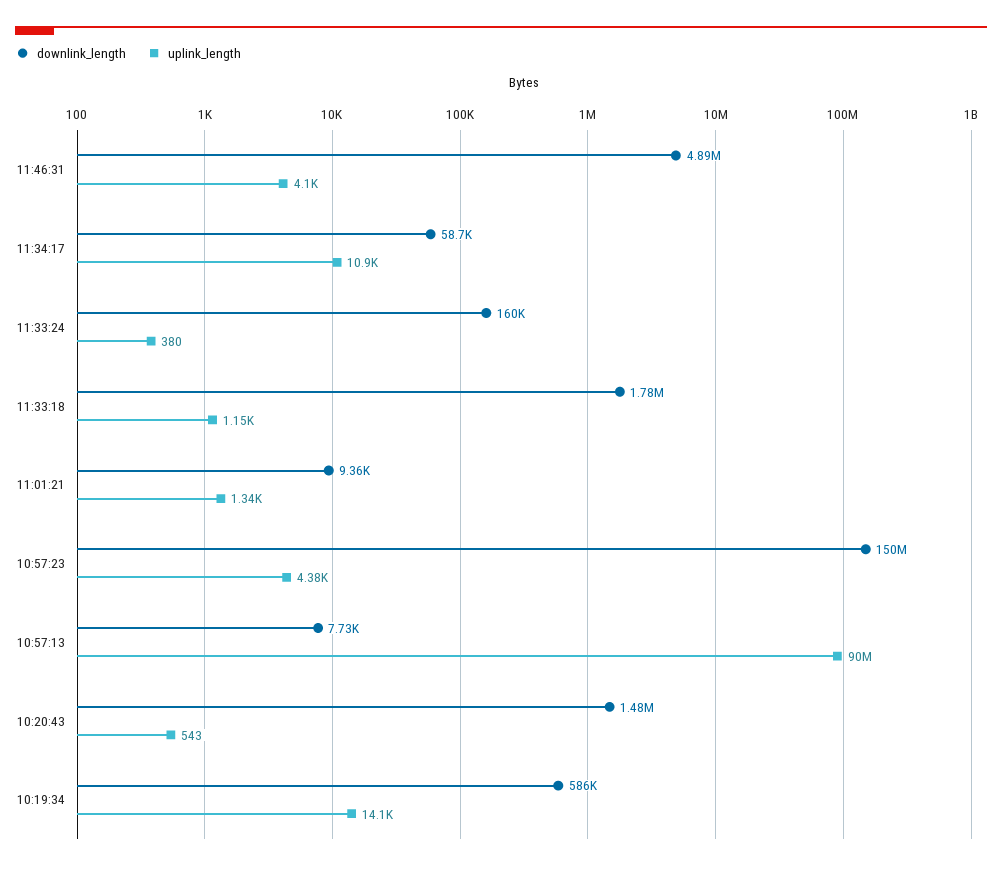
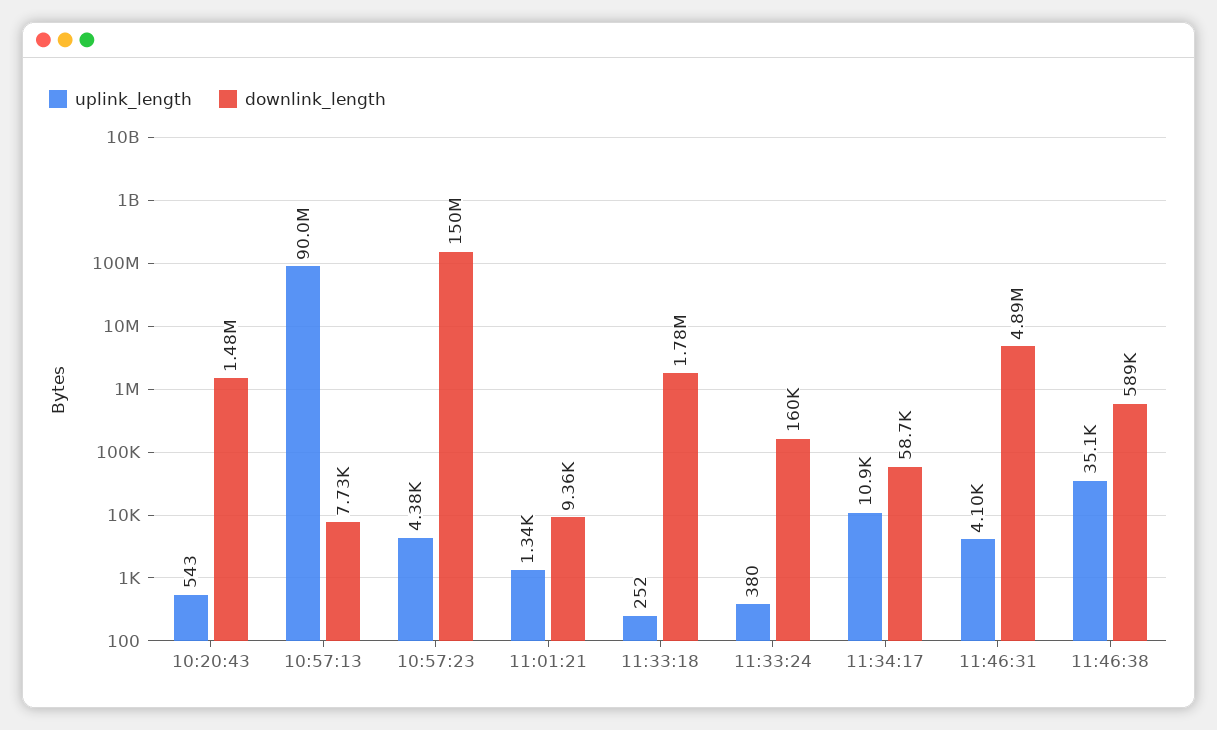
uplink_length, 11:33:18: 1150 -> 252
downlink_length, 10:19:34: 586000 -> none
uplink_length, 10:19:34: 14100 -> none
uplink_length, 11:46:38: none -> 35100
downlink_length, 11:46:38: none -> 589000

